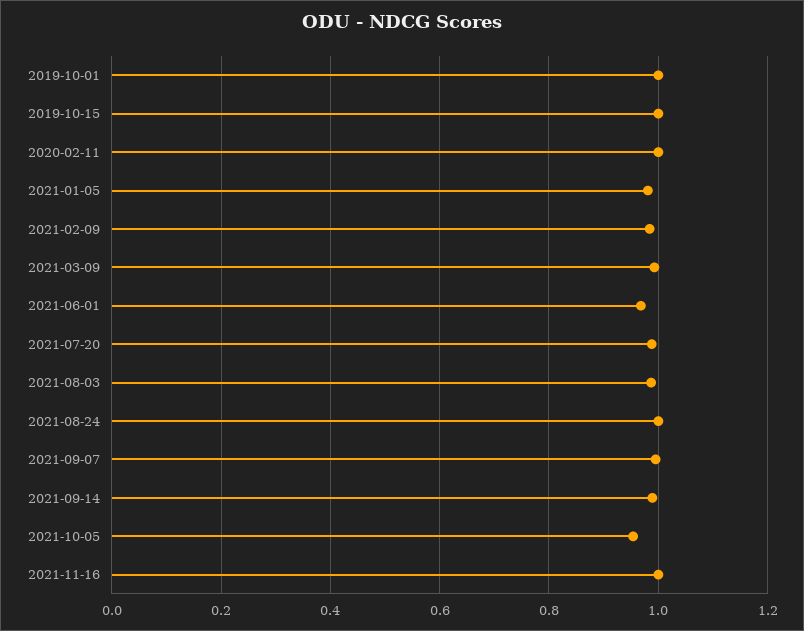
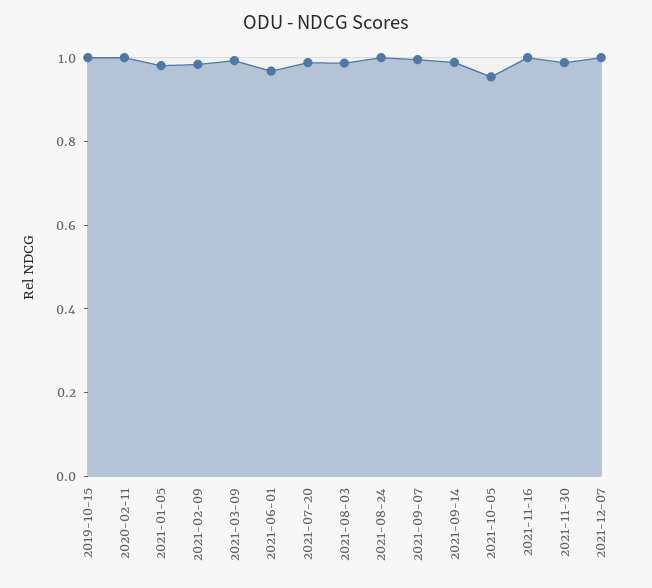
2019-10-01: 1 -> none
2021-11-30: none -> 1
2021-12-07: none -> 1

